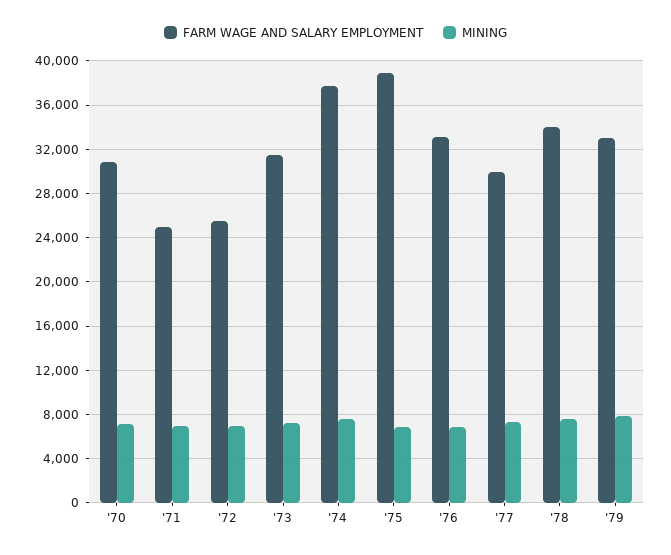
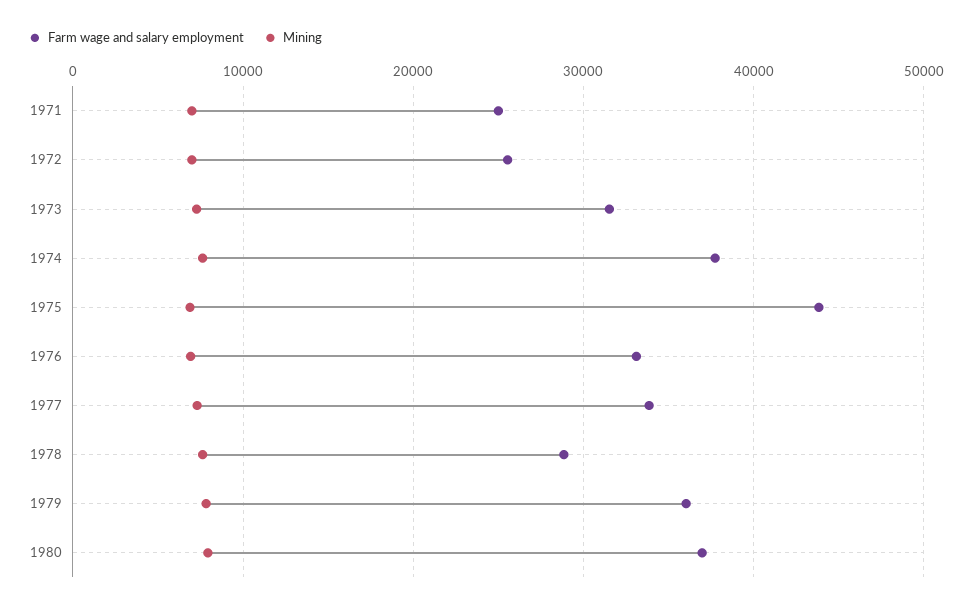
FARM WAGE AND SALARY EMPLOYMENT, '70: 31000 -> none
MINING, '70: 7000 -> none
FARM WAGE AND SALARY EMPLOYMENT, '75: 39000 -> 44000
FARM WAGE AND SALARY EMPLOYMENT, '77: 30000 -> 34000
FARM WAGE AND SALARY EMPLOYMENT, '78: 34000 -> 29000
FARM WAGE AND SALARY EMPLOYMENT, '79: 33000 -> 36000
FARM WAGE AND SALARY EMPLOYMENT, 1980: none -> 37000
MINING, 1980: none -> 8000

